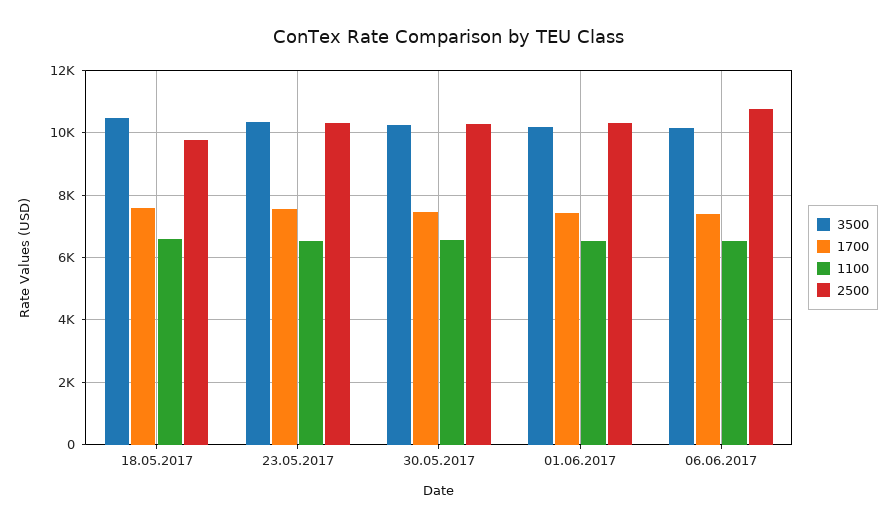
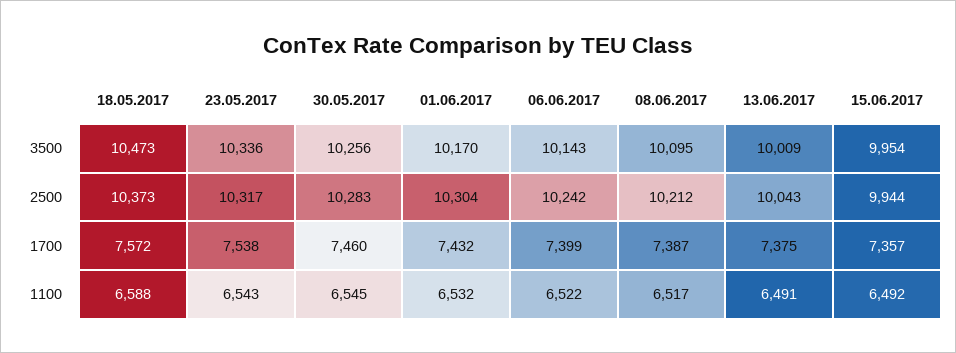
2500, 18.05.2017: 9800 -> 10373
2500, 06.06.2017: 10800 -> 10242
3500, 08.06.2017: none -> 10095
3500, 13.06.2017: none -> 10009
3500, 15.06.2017: none -> 9954
2500, 08.06.2017: none -> 10212
2500, 13.06.2017: none -> 10043
2500, 15.06.2017: none -> 9944
1700, 08.06.2017: none -> 7387
1700, 13.06.2017: none -> 7375
1700, 15.06.2017: none -> 7357
1100, 08.06.2017: none -> 6517
1100, 13.06.2017: none -> 6491
1100, 15.06.2017: none -> 6492

